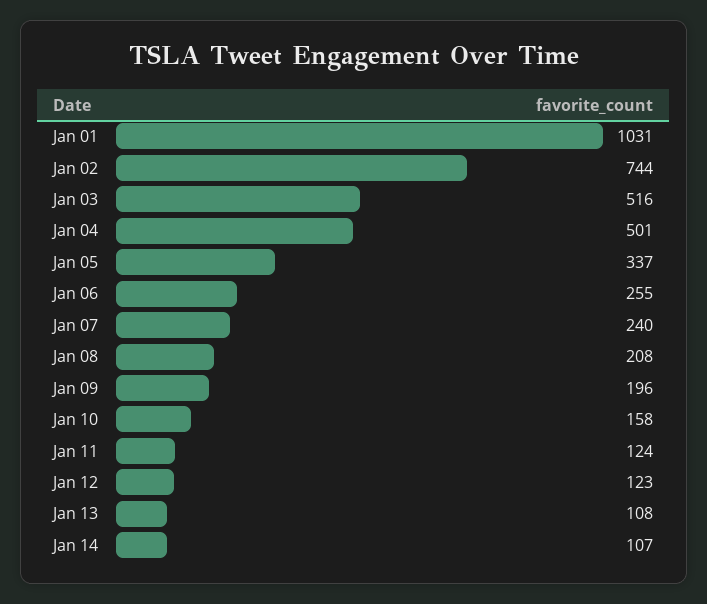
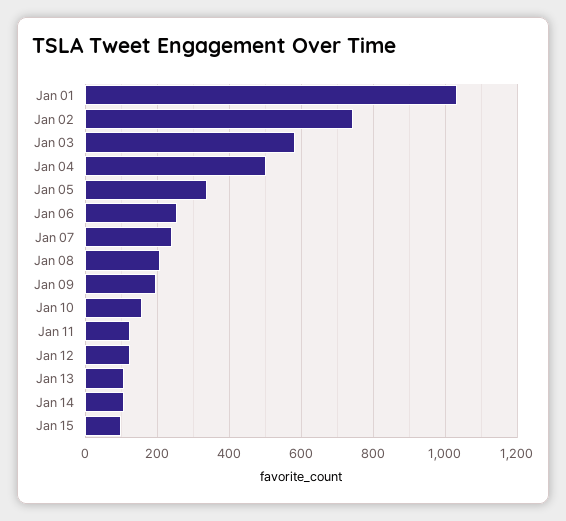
Jan 03: 516 -> 580
Jan 15: none -> 100

